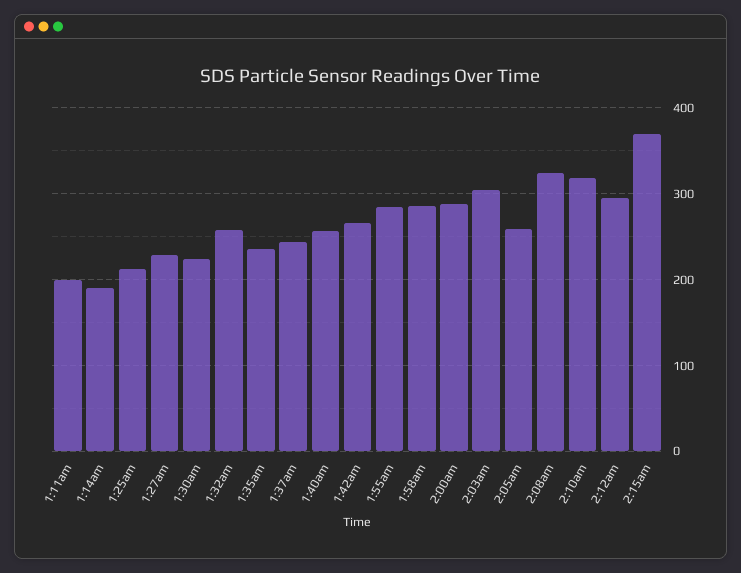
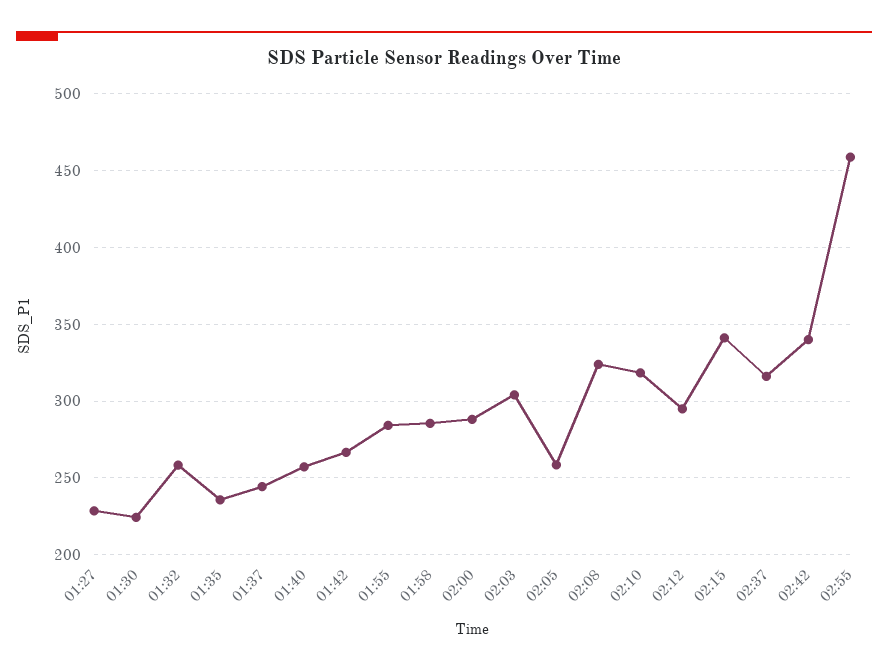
1:11am: 200 -> none
1:14am: 190 -> none
1:25am: 210 -> none
2:15am: 370 -> 340
02:37: none -> 315
02:42: none -> 340
02:55: none -> 460

